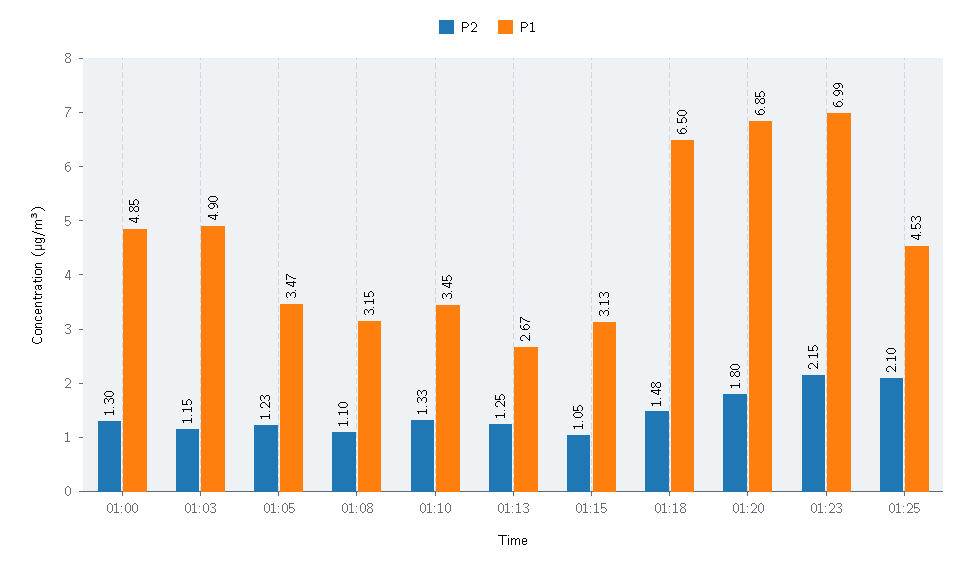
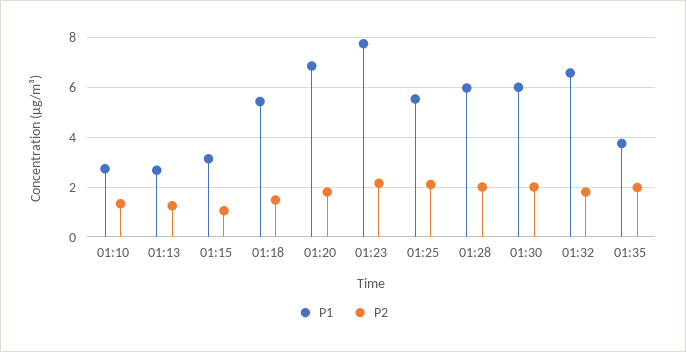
P2, 01:00: 1.3 -> none
P1, 01:00: 4.85 -> none
P2, 01:03: 1.15 -> none
P1, 01:03: 4.9 -> none
P2, 01:05: 1.23 -> none
P1, 01:05: 3.47 -> none
P2, 01:08: 1.1 -> none
P1, 01:08: 3.15 -> none
P1, 01:10: 3.45 -> 2.75
P1, 01:18: 6.5 -> 5.5
P1, 01:23: 6.99 -> 7.75
P1, 01:25: 4.53 -> 5.5
P1, 01:28: none -> 6
P2, 01:28: none -> 2
P1, 01:30: none -> 6
P2, 01:30: none -> 2
P1, 01:32: none -> 6.5
P2, 01:32: none -> 1.75
P1, 01:35: none -> 3.75
P2, 01:35: none -> 2

